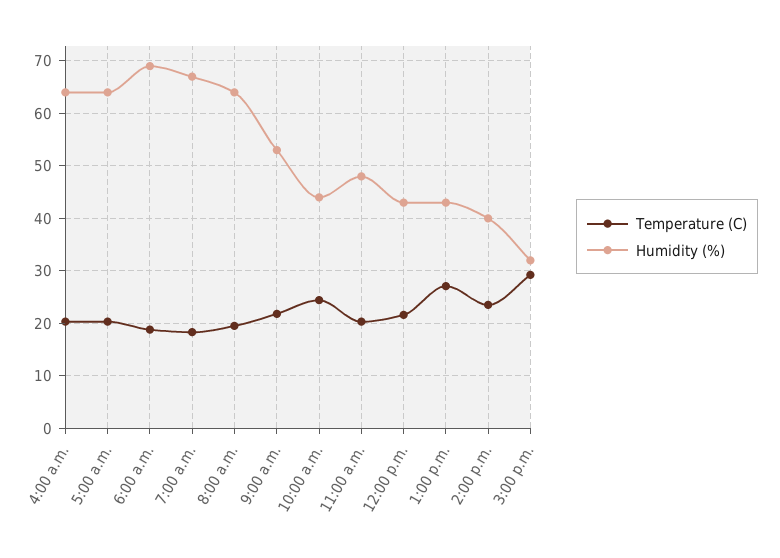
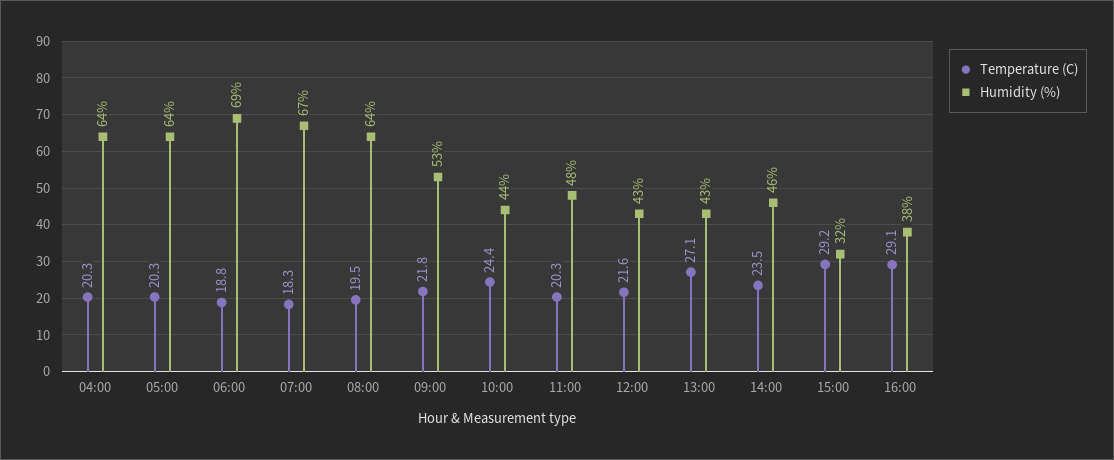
Humidity (%), 2:00 p.m.: 40 -> 46
Temperature (C), 16:00: none -> 29.1
Humidity (%), 16:00: none -> 38

